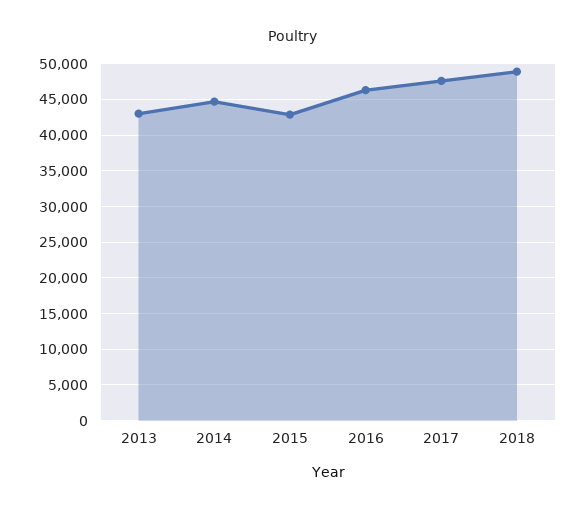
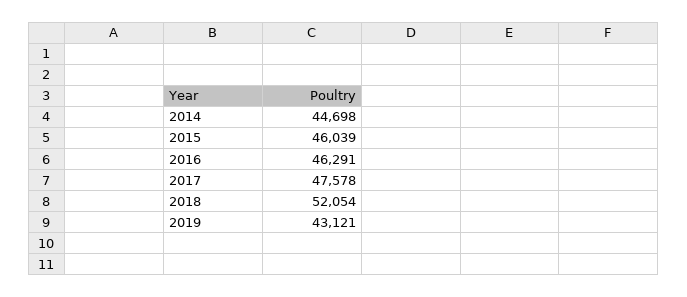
2013: 43000 -> none
2015: 43000 -> 46039
2018: 49000 -> 52054
2019: none -> 43121

